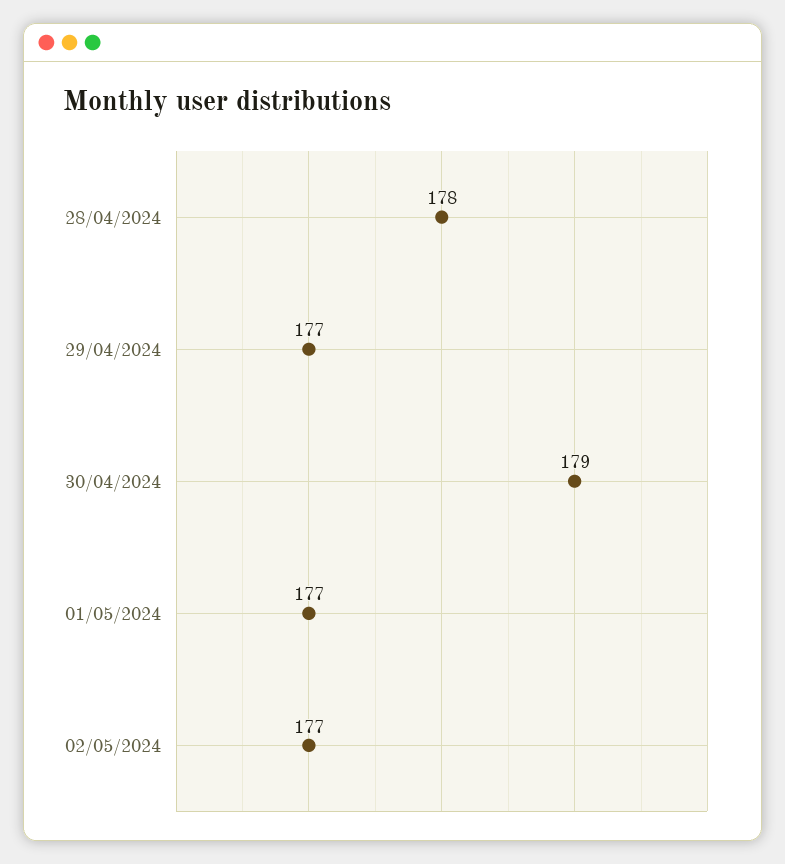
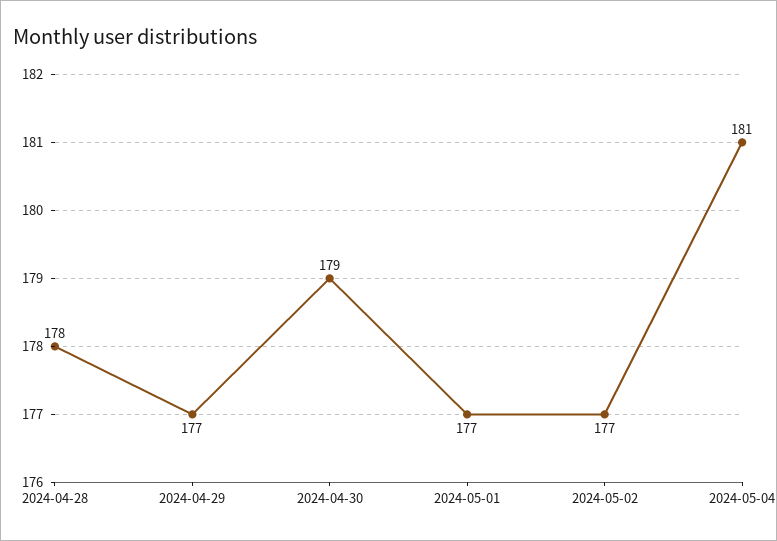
2024-05-04: none -> 181

